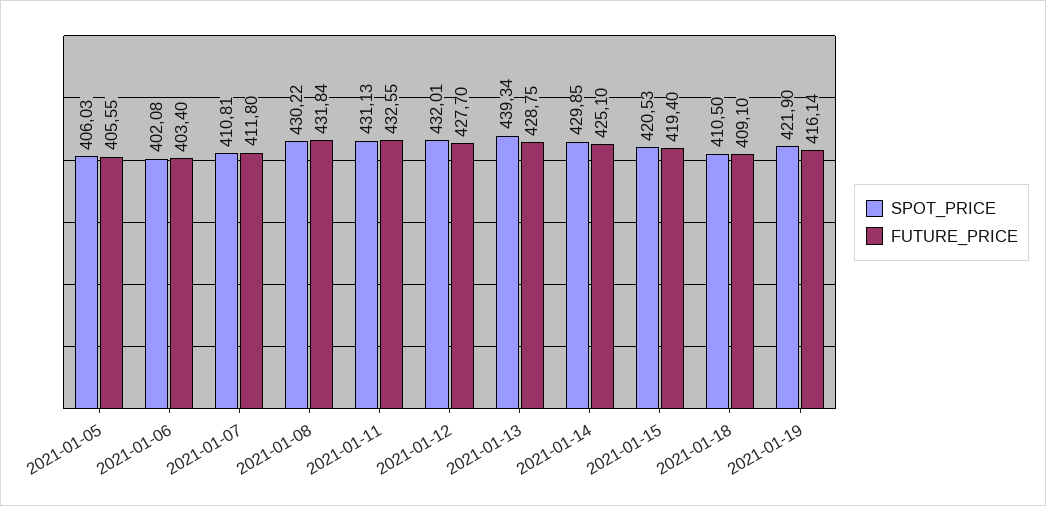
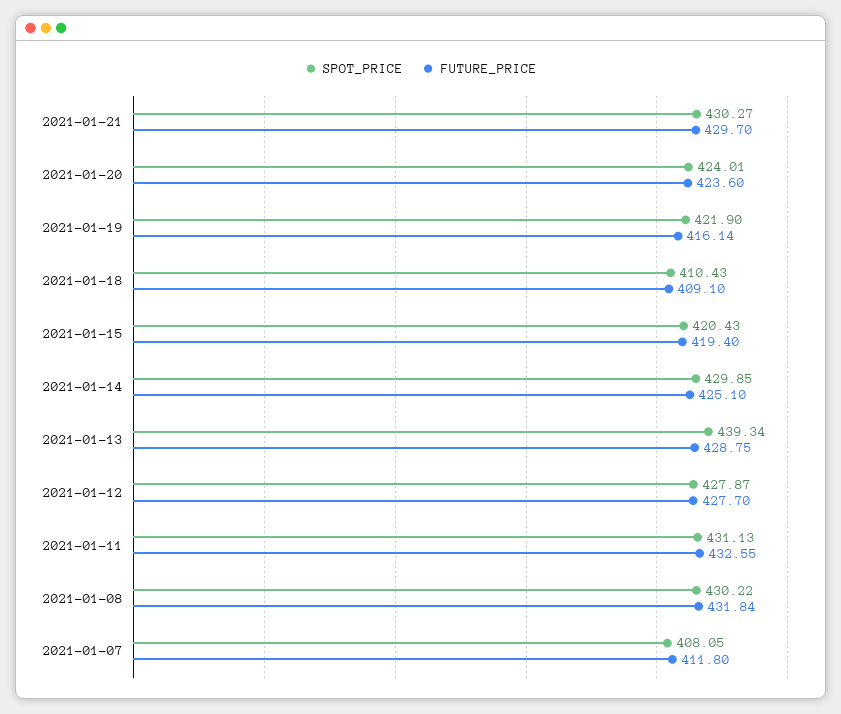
SPOT_PRICE, 2021-01-05: 406.03 -> none
FUTURE_PRICE, 2021-01-05: 405.55 -> none
SPOT_PRICE, 2021-01-06: 402.08 -> none
FUTURE_PRICE, 2021-01-06: 403.4 -> none
SPOT_PRICE, 2021-01-07: 410.81 -> 408.05
SPOT_PRICE, 2021-01-12: 432.01 -> 427.87
SPOT_PRICE, 2021-01-15: 420.53 -> 420.43
SPOT_PRICE, 2021-01-18: 410.5 -> 410.43
SPOT_PRICE, 2021-01-21: none -> 430.27
FUTURE_PRICE, 2021-01-21: none -> 429.7
SPOT_PRICE, 2021-01-20: none -> 424.01
FUTURE_PRICE, 2021-01-20: none -> 423.6

